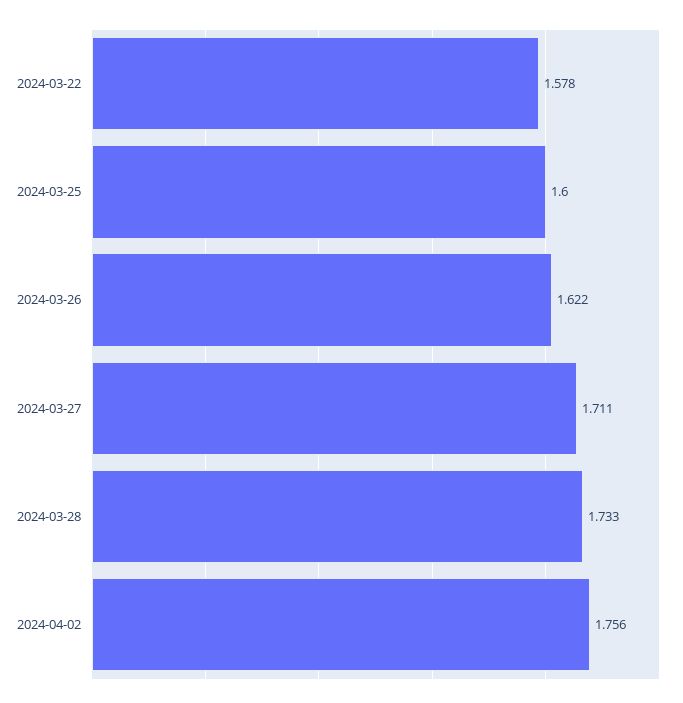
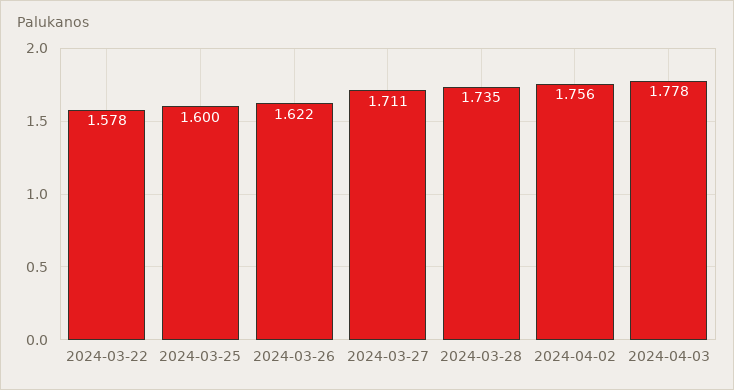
2024-03-28: 1.733 -> 1.735
2024-04-03: none -> 1.778

